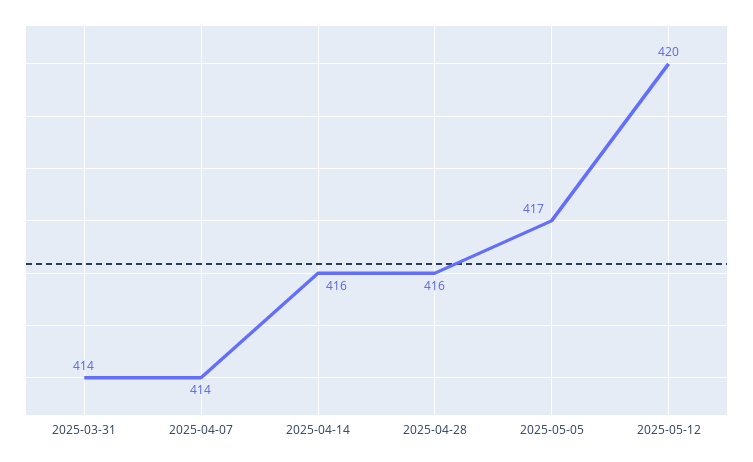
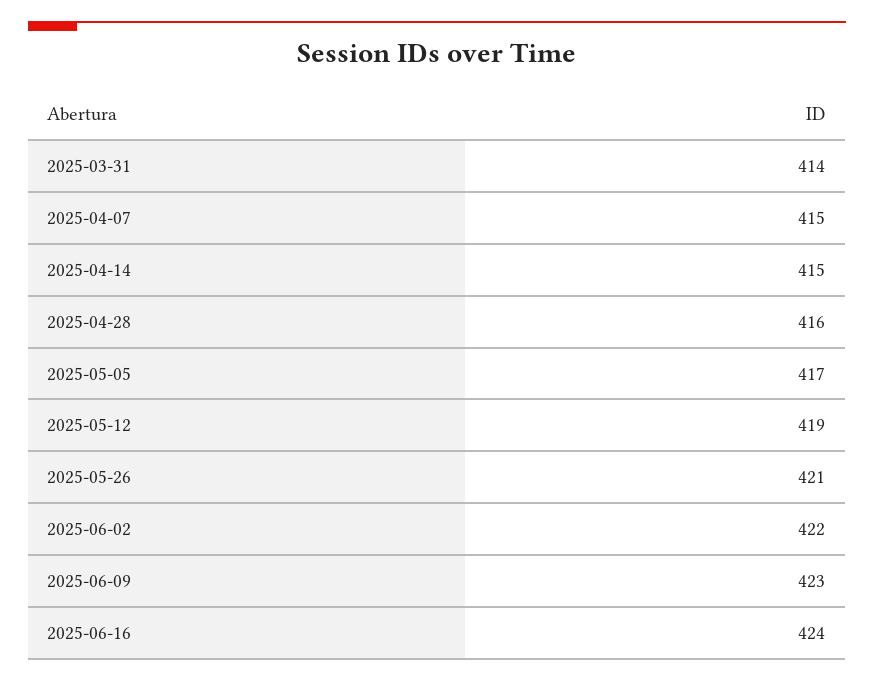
2025-04-07: 414 -> 415
2025-04-14: 416 -> 415
2025-05-12: 420 -> 419
2025-05-26: none -> 421
2025-06-02: none -> 422
2025-06-09: none -> 423
2025-06-16: none -> 424

